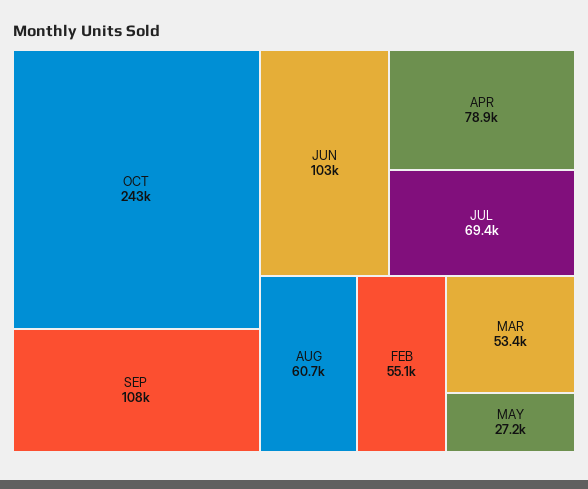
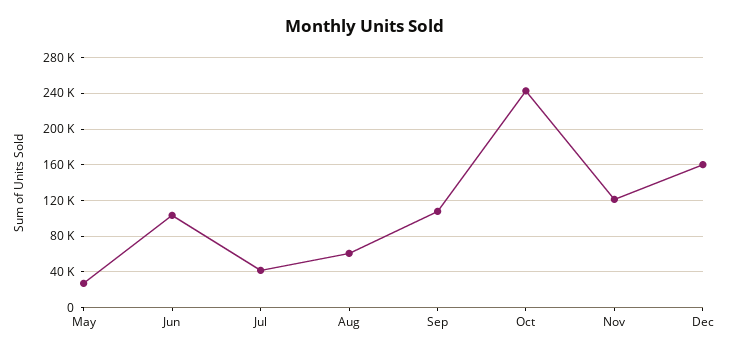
APR: 78900 -> none
JUL: 69400 -> 40000
FEB: 55100 -> none
MAR: 53400 -> none
Nov: none -> 120000
Dec: none -> 160000

